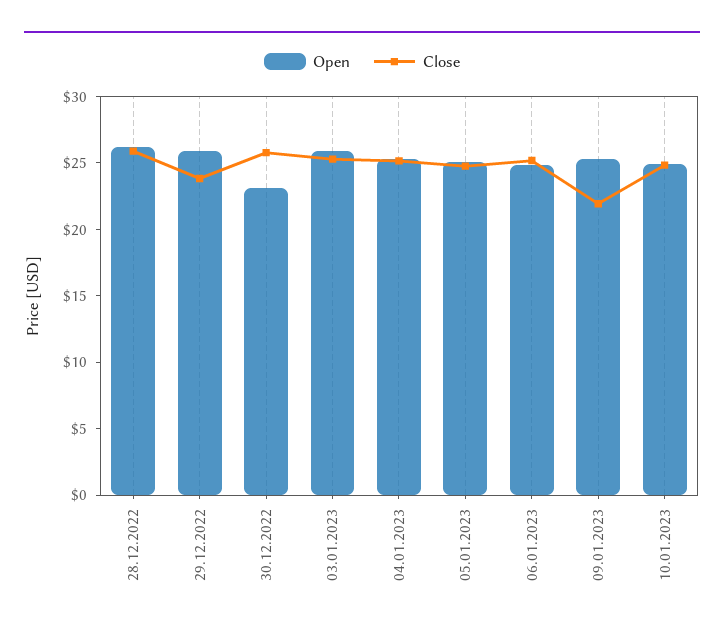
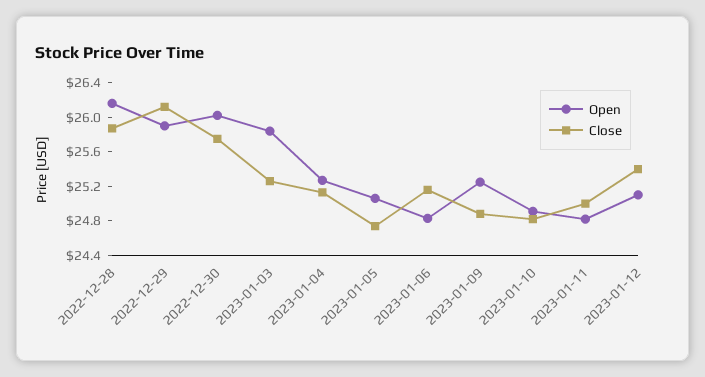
Close, 29.12.2022: 24 -> 26.1
Open, 30.12.2022: 23 -> 26
Close, 09.01.2023: 22 -> 24.9
Open, 2023-01-11: none -> 24.8
Close, 2023-01-11: none -> 25
Open, 2023-01-12: none -> 25.1
Close, 2023-01-12: none -> 25.4

